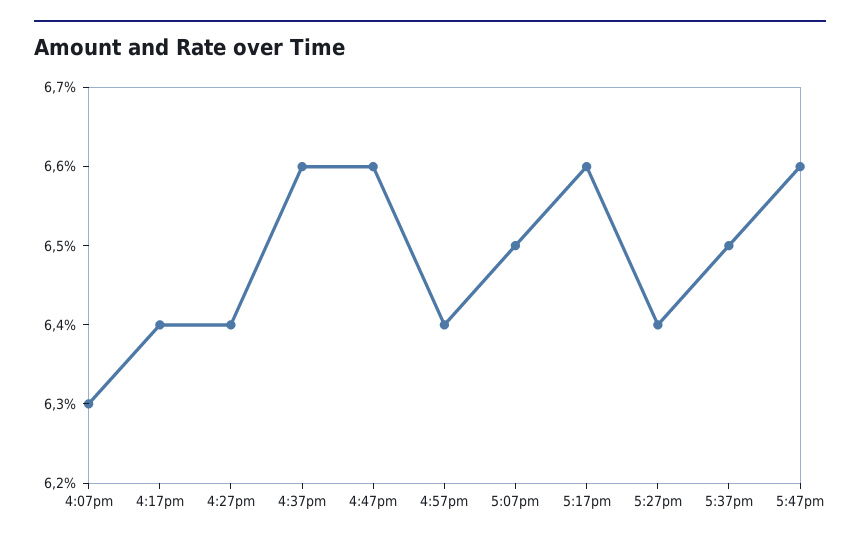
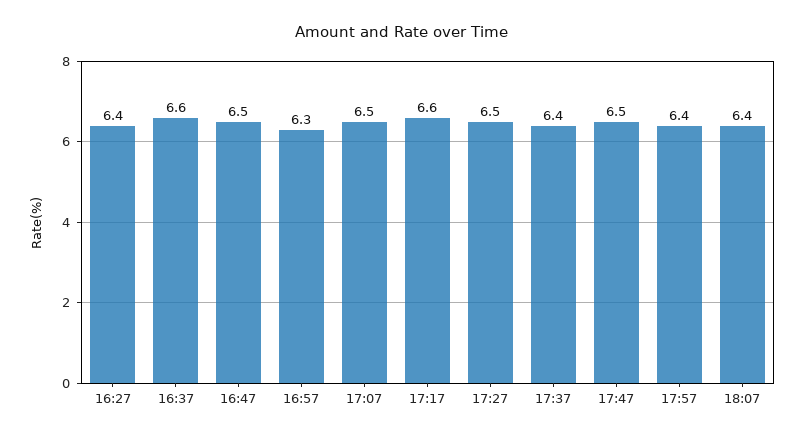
4:07pm: 6.3 -> none
4:17pm: 6.4 -> none
4:47pm: 6.6 -> 6.5
4:57pm: 6.4 -> 6.3
5:27pm: 6.4 -> 6.5
5:37pm: 6.5 -> 6.4
5:47pm: 6.6 -> 6.5
17:57: none -> 6.4
18:07: none -> 6.4

